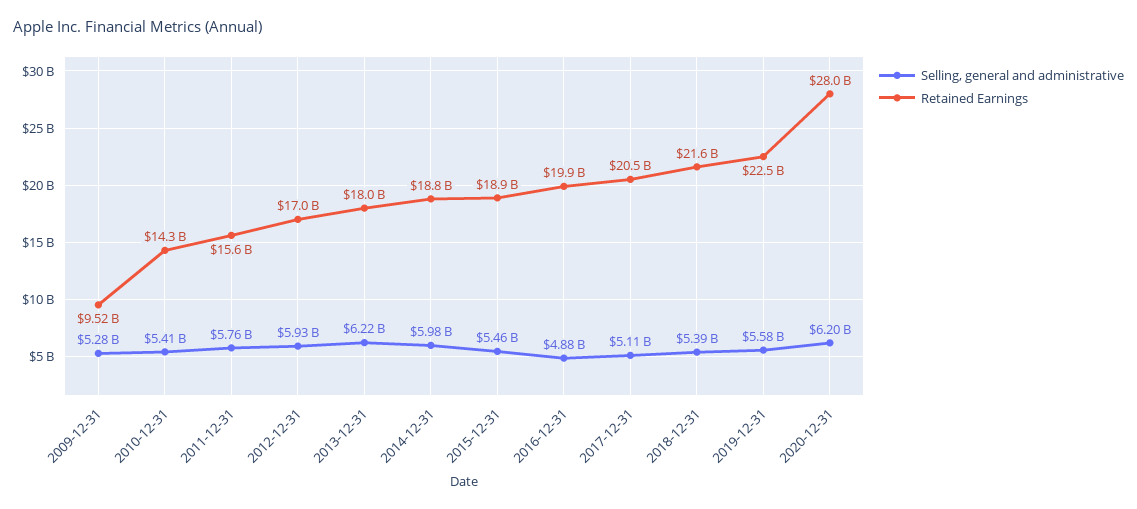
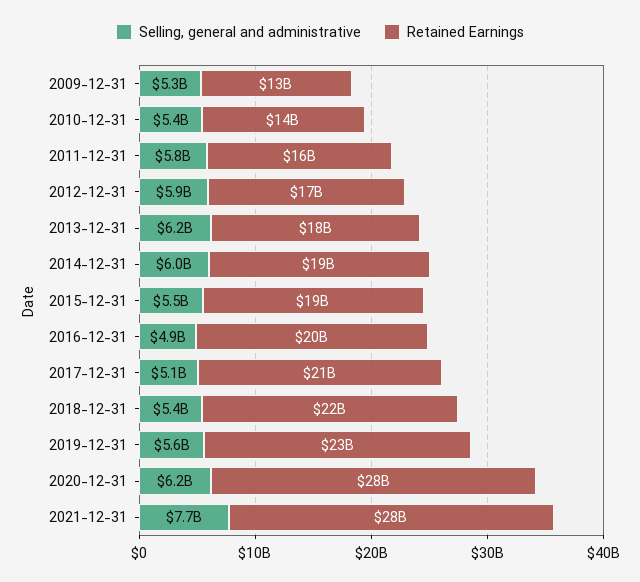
Retained Earnings, 2009-12-31: 9520000000 -> 13000000000
Selling, general and administrative, 2021-12-31: none -> 7700000000
Retained Earnings, 2021-12-31: none -> 28000000000

